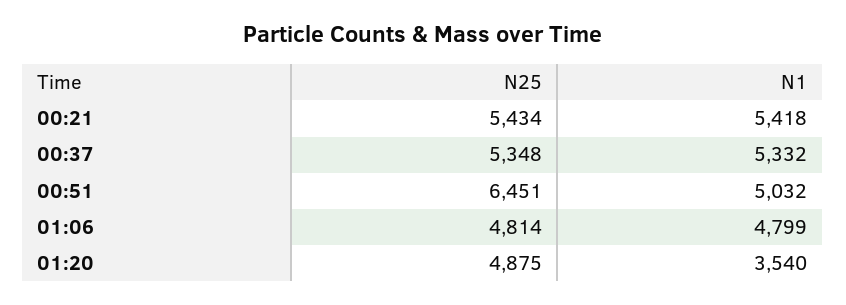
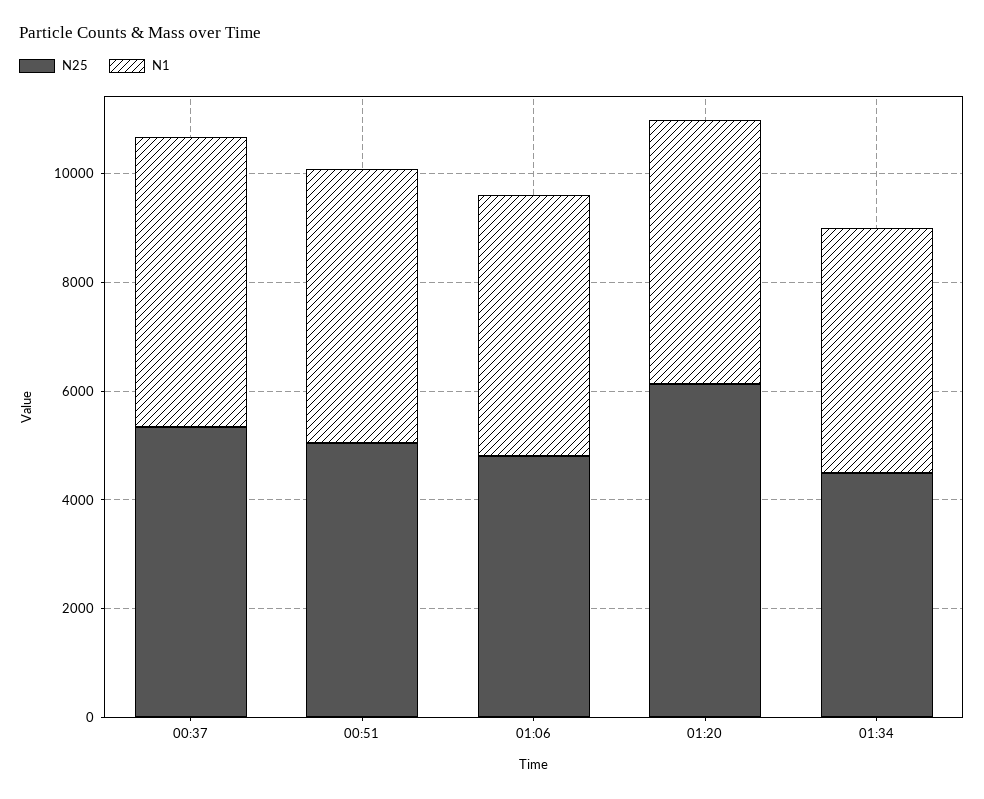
N25, 00:21: 5434 -> none
N1, 00:21: 5418 -> none
N25, 00:51: 6451 -> 5000
N25, 01:20: 4875 -> 6000
N1, 01:20: 3540 -> 5000
N25, 01:34: none -> 4500
N1, 01:34: none -> 4500

